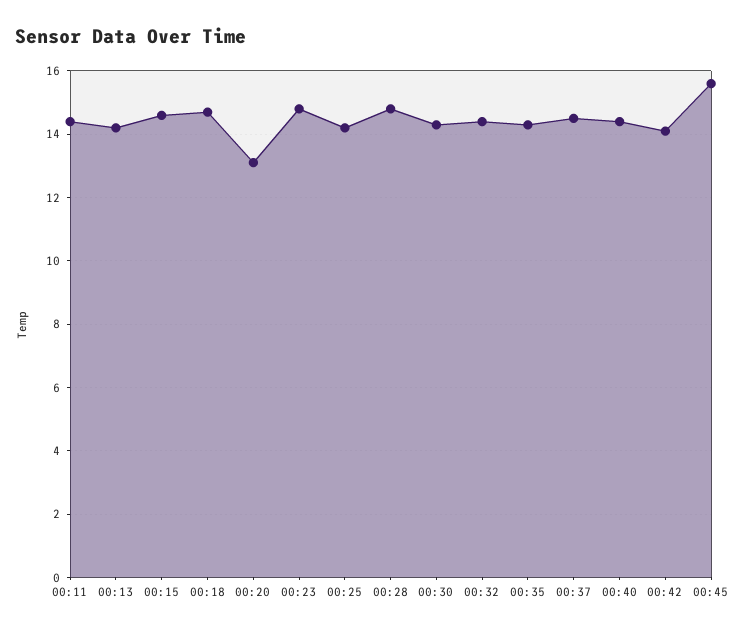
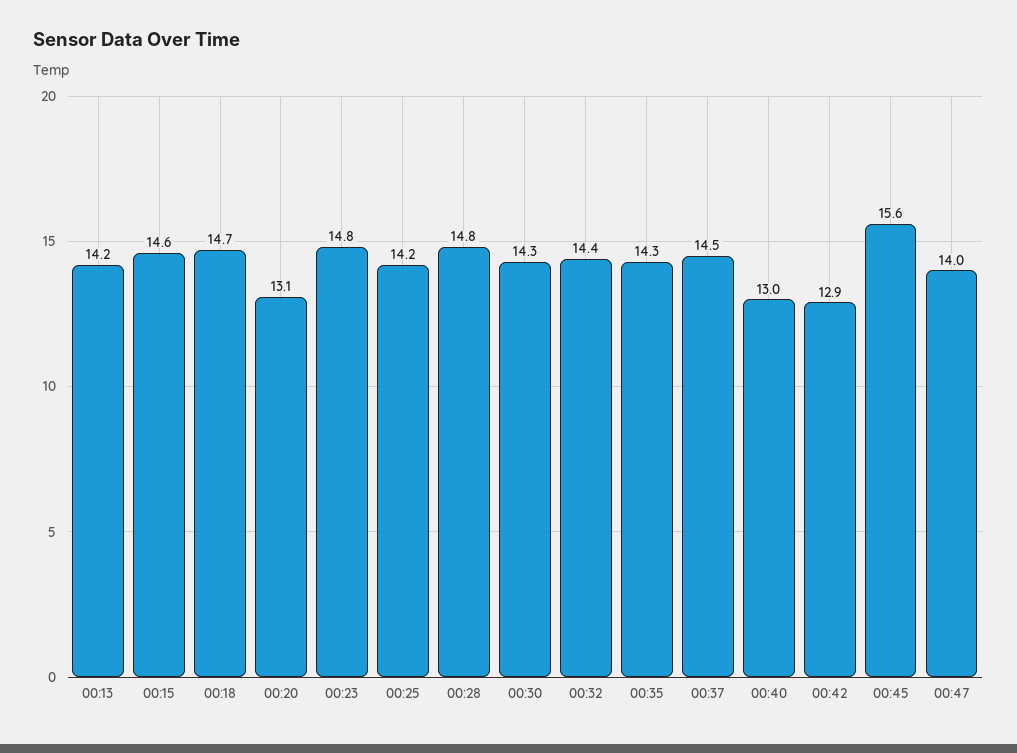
00:11: 14.5 -> none
00:40: 14.5 -> 13
00:42: 14 -> 12.9
00:47: none -> 14

